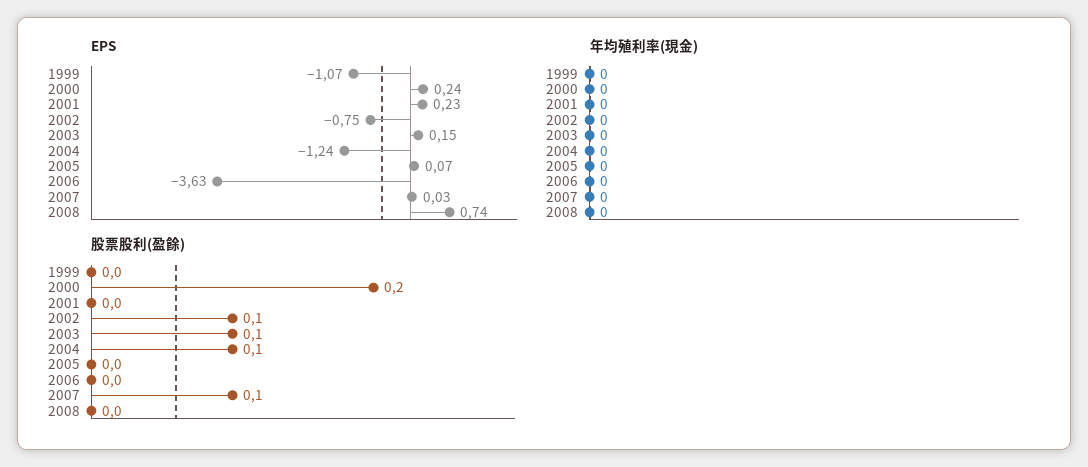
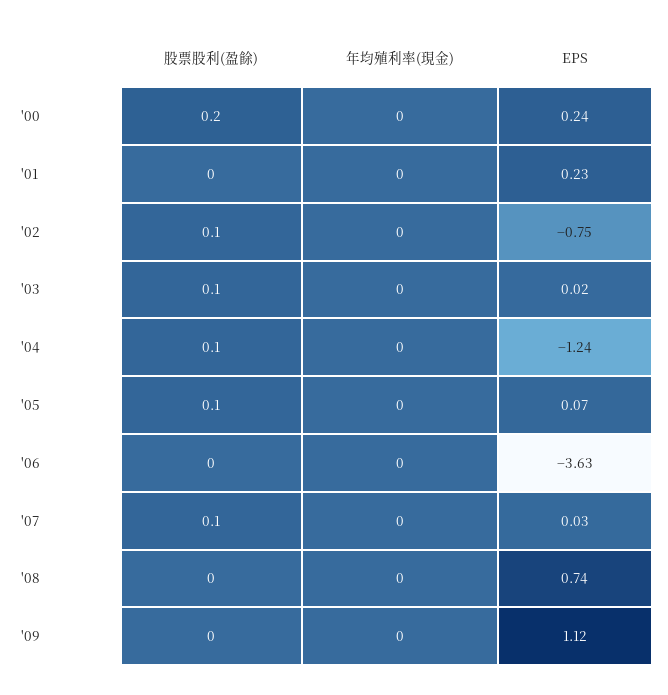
EPS, 1999: -1.07 -> none
EPS, 2003: 0.15 -> 0.02
年均殖利率(現金), 1999: 0 -> none
股票股利(盈餘), 1999: 0 -> none
股票股利(盈餘), 2005: 0 -> 0.1
股票股利(盈餘), '09: none -> 0
年均殖利率(現金), '09: none -> 0
EPS, '09: none -> 1.12

